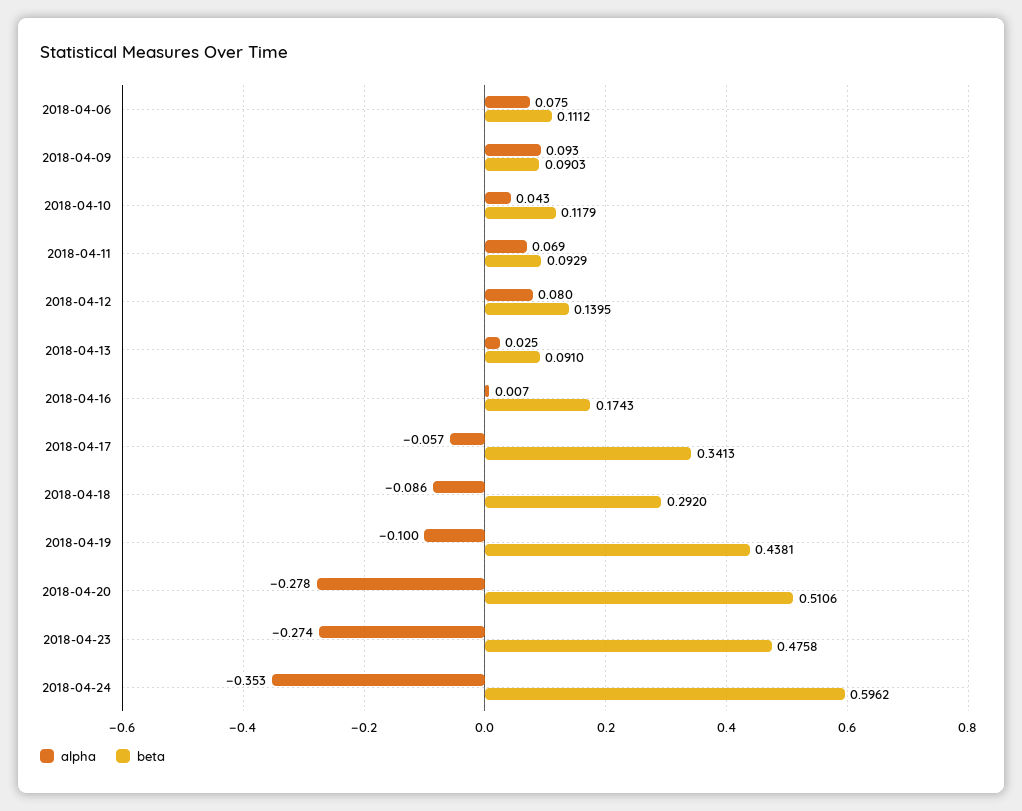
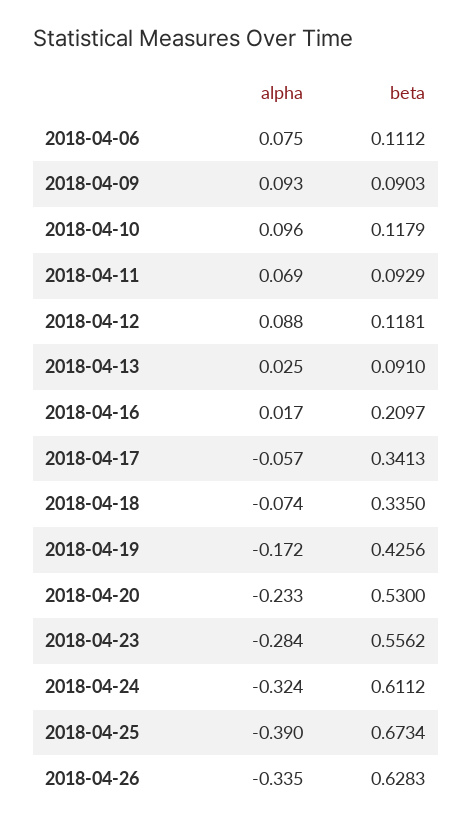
alpha, 2018-04-10: 0.043 -> 0.096
alpha, 2018-04-12: 0.08 -> 0.088
beta, 2018-04-12: 0.1395 -> 0.1181
alpha, 2018-04-16: 0.007 -> 0.017
beta, 2018-04-16: 0.1743 -> 0.2097
alpha, 2018-04-18: -0.086 -> -0.074
beta, 2018-04-18: 0.292 -> 0.335
alpha, 2018-04-19: -0.1 -> -0.172
beta, 2018-04-19: 0.4381 -> 0.4256
alpha, 2018-04-20: -0.278 -> -0.233
beta, 2018-04-20: 0.5106 -> 0.53
alpha, 2018-04-23: -0.274 -> -0.284
beta, 2018-04-23: 0.4758 -> 0.5562
alpha, 2018-04-24: -0.353 -> -0.324
beta, 2018-04-24: 0.5962 -> 0.6112
alpha, 2018-04-25: none -> -0.39
beta, 2018-04-25: none -> 0.6734
alpha, 2018-04-26: none -> -0.335
beta, 2018-04-26: none -> 0.6283

